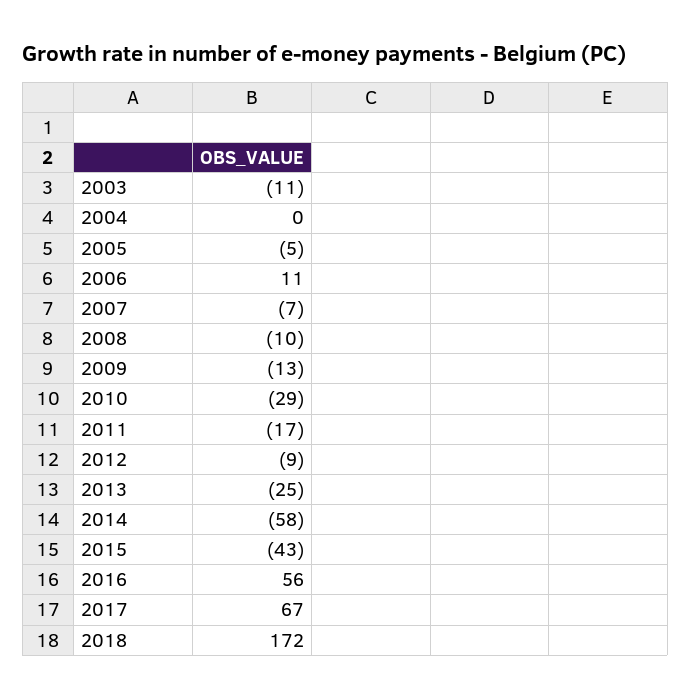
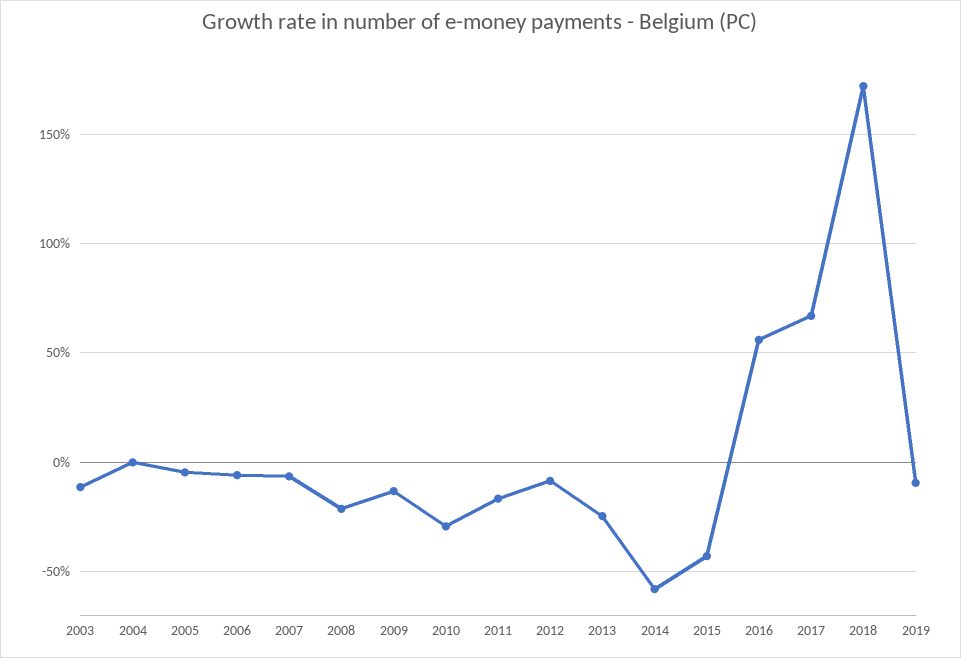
2006: 11 -> -5
2008: -10 -> -20
2019: none -> -10

